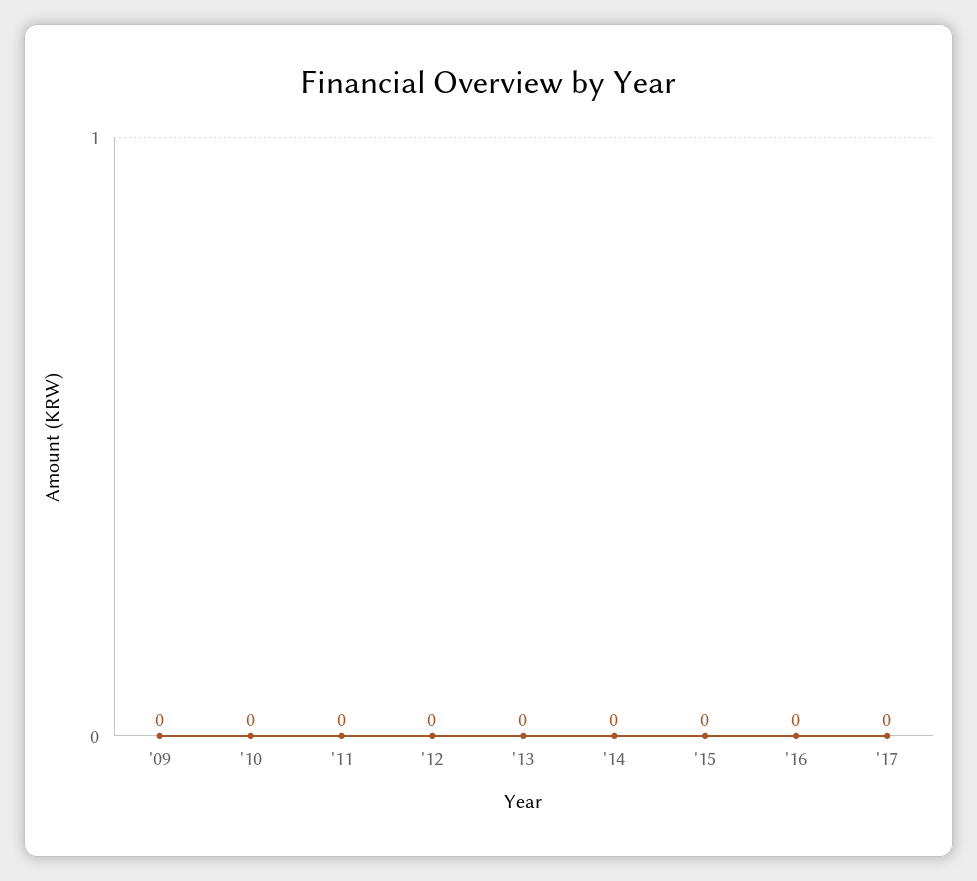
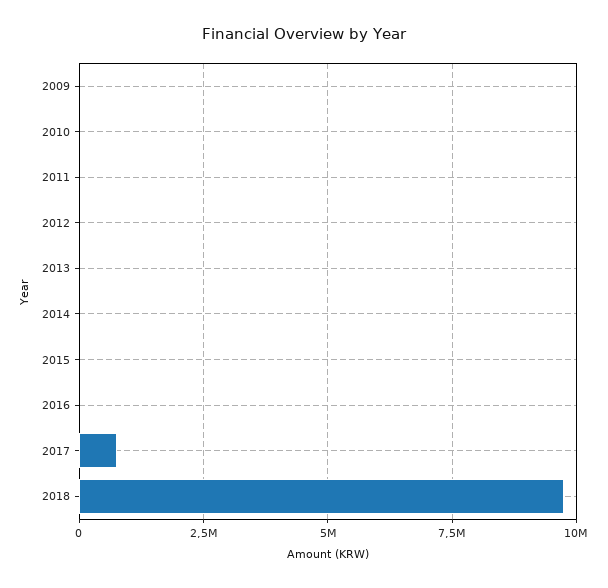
'17: 0 -> 750000
2018: none -> 9750000

